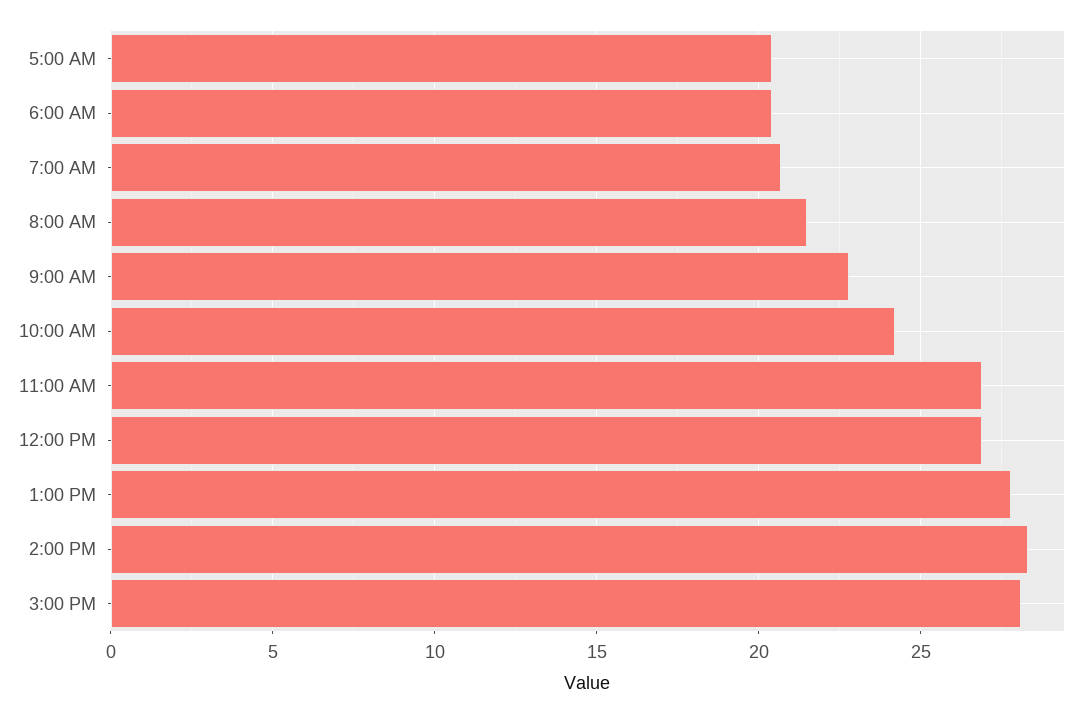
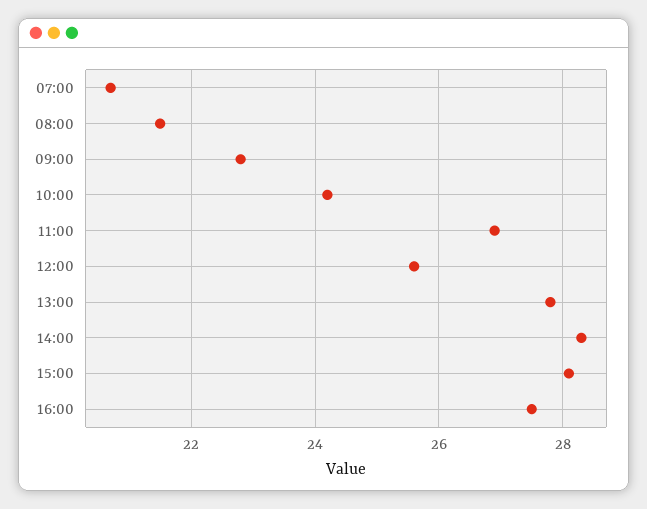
5:00 AM: 20.5 -> none
6:00 AM: 20.5 -> none
12:00 PM: 27 -> 25.5
16:00: none -> 27.5

